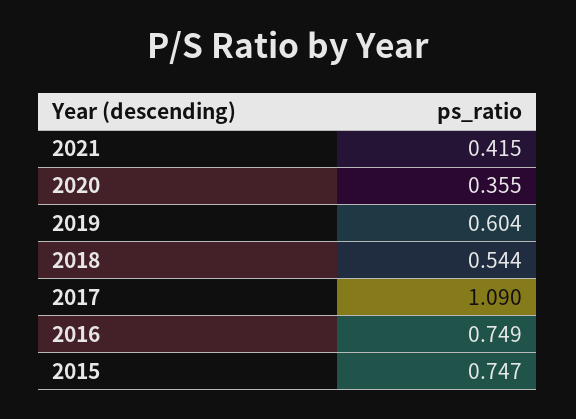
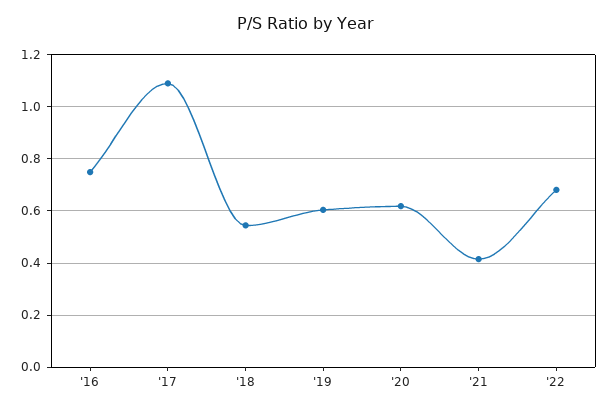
2020: 0.355 -> 0.625
2015: 0.747 -> none
'22: none -> 0.675

